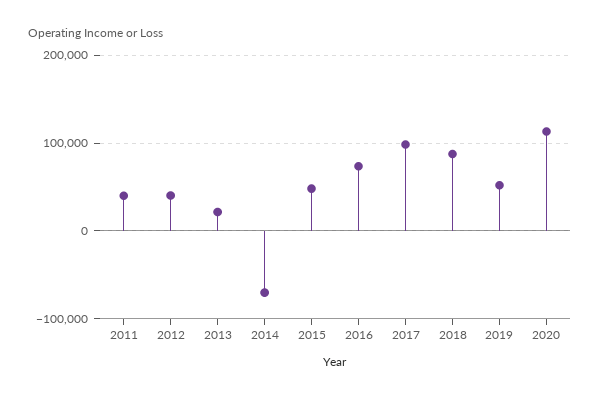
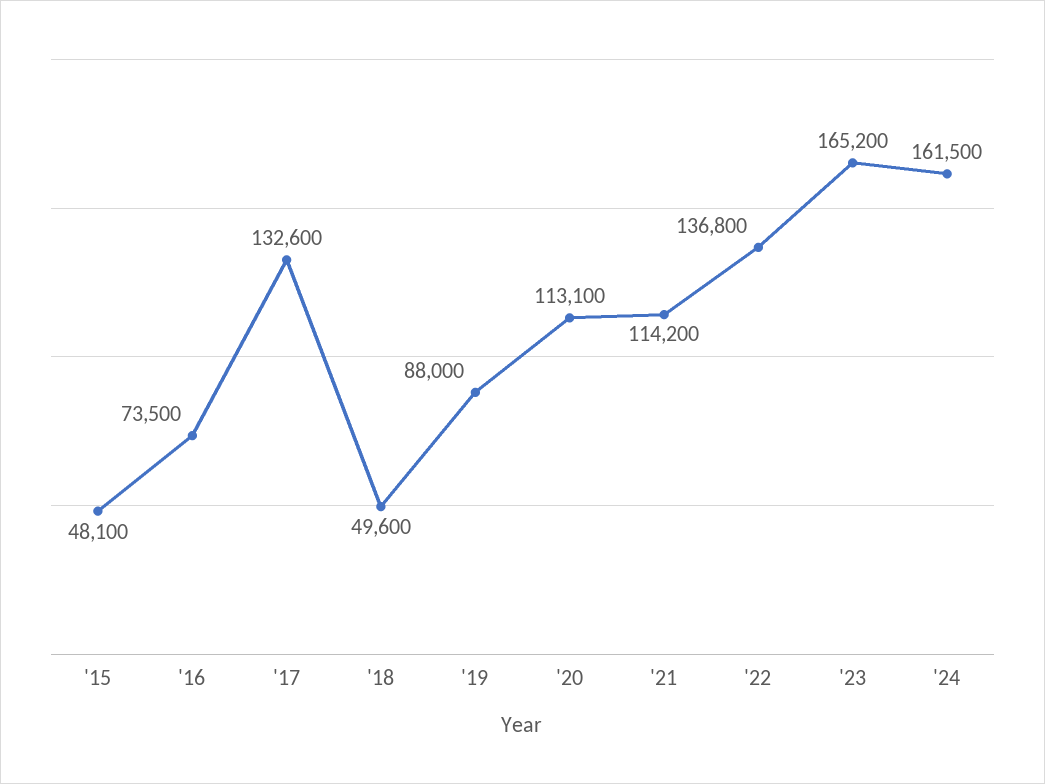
2011: 40000 -> none
2012: 40000 -> none
2013: 20000 -> none
2014: -70000 -> none
2017: 100000 -> 132600
2018: 90000 -> 49600
2019: 50000 -> 88000
'21: none -> 114200
'22: none -> 136800
'23: none -> 165200
'24: none -> 161500

